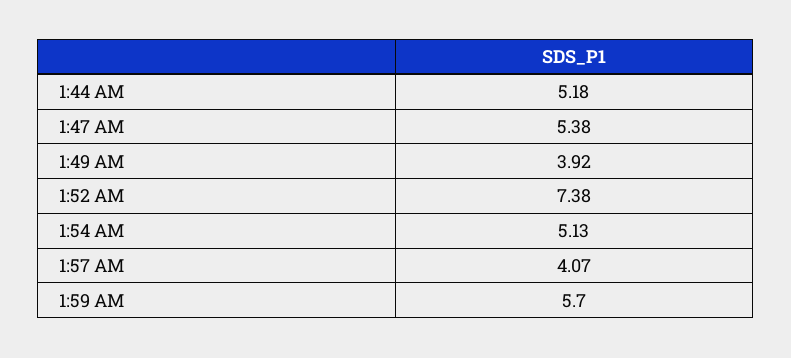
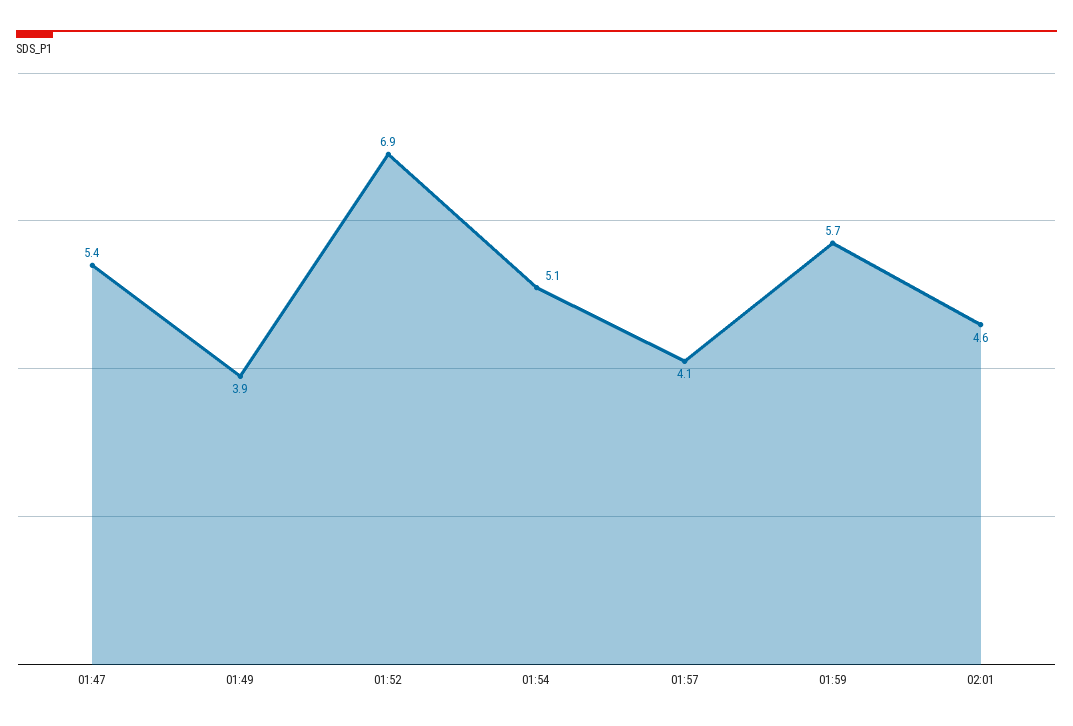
1:44 AM: 5.18 -> none
1:52 AM: 7.38 -> 6.9
02:01: none -> 4.6

